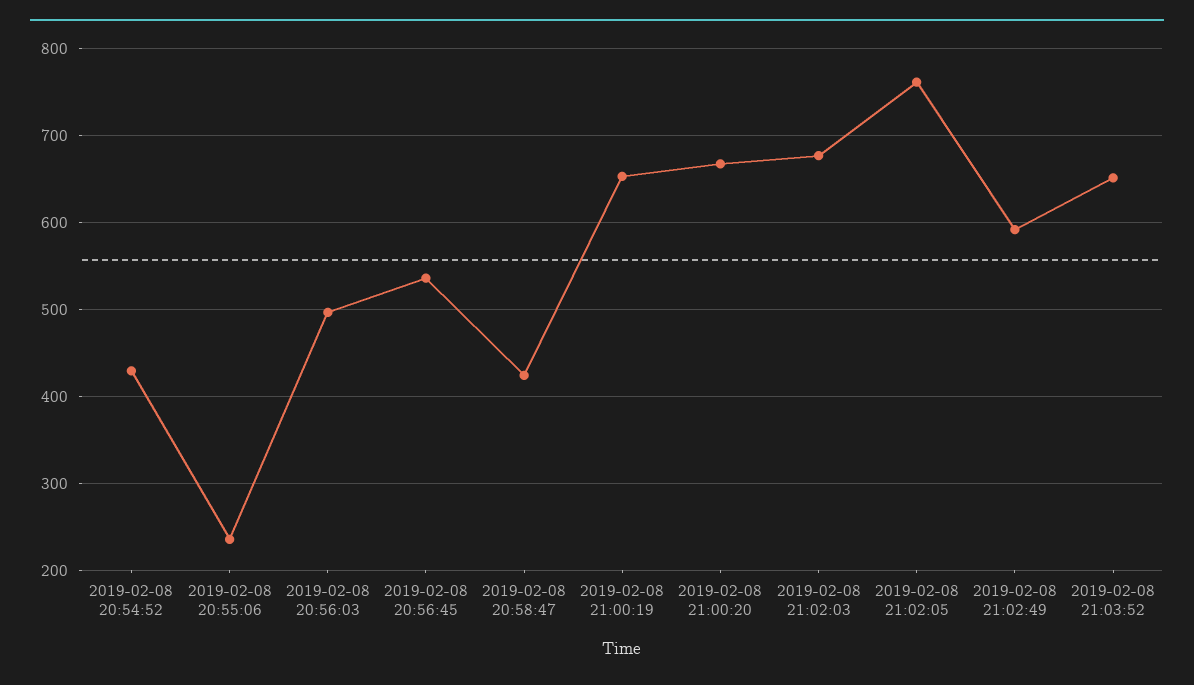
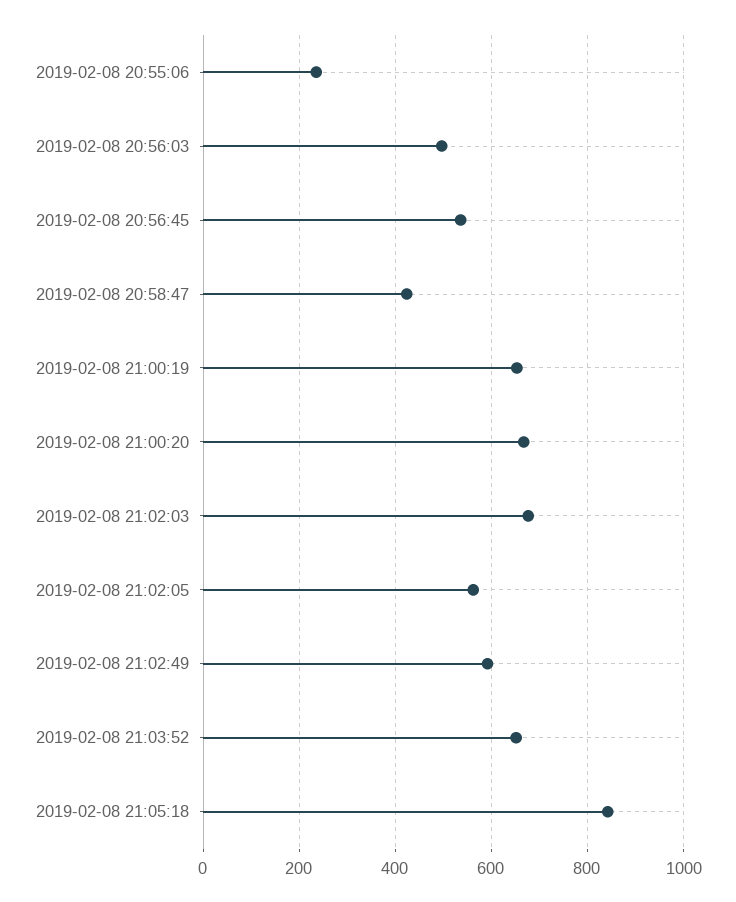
2019-02-08 20:54:52: 430 -> none
2019-02-08 21:02:05: 760 -> 560
2019-02-08 21:05:18: none -> 840

